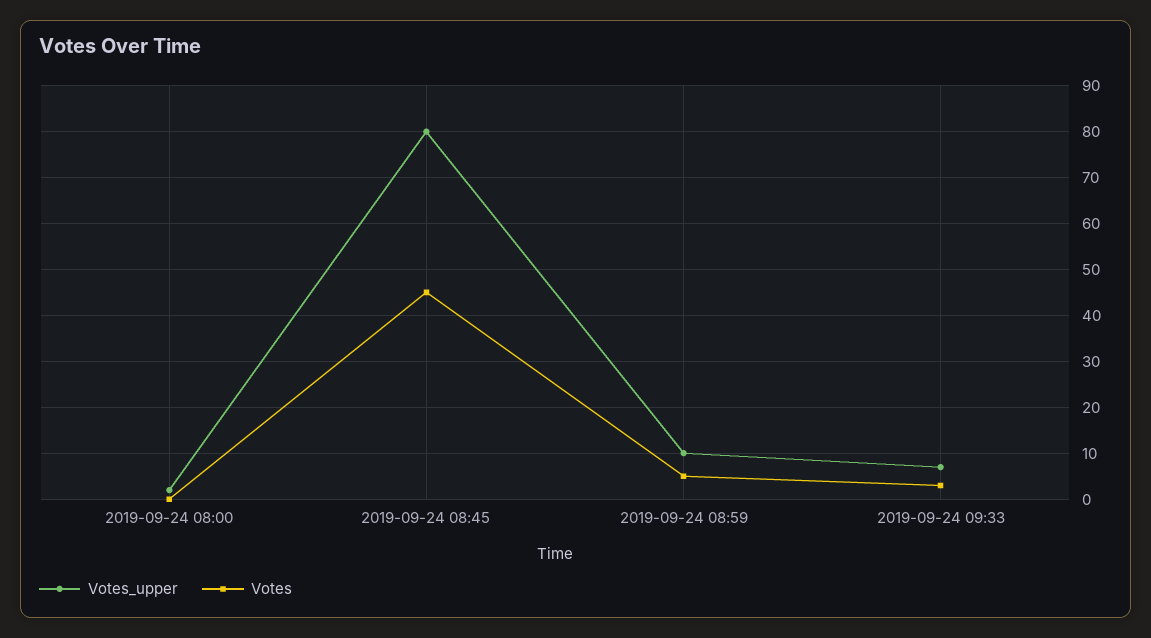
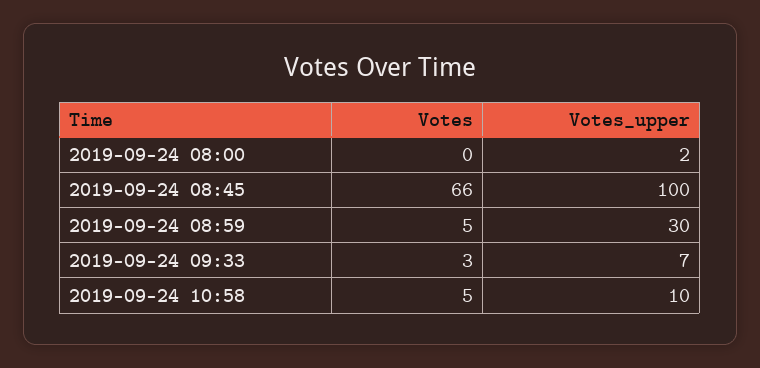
Votes_upper, 2019-09-24 08:45: 80 -> 100
Votes, 2019-09-24 08:45: 45 -> 66
Votes_upper, 2019-09-24 08:59: 10 -> 30
Votes, 2019-09-24 10:58: none -> 5
Votes_upper, 2019-09-24 10:58: none -> 10

